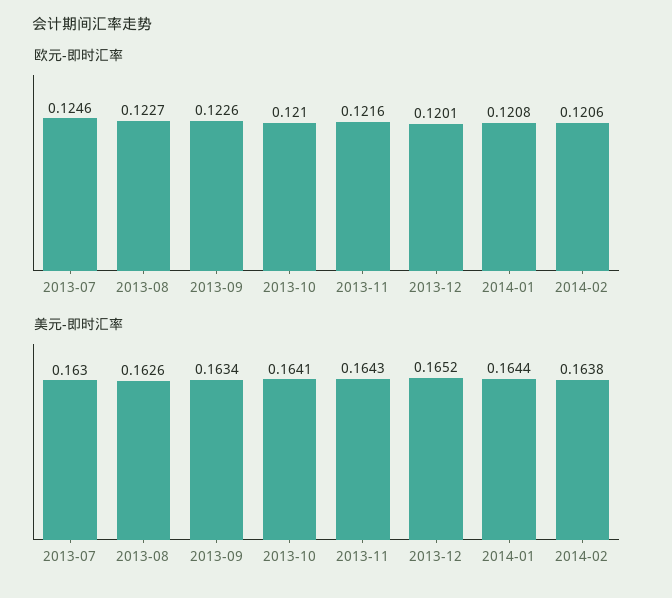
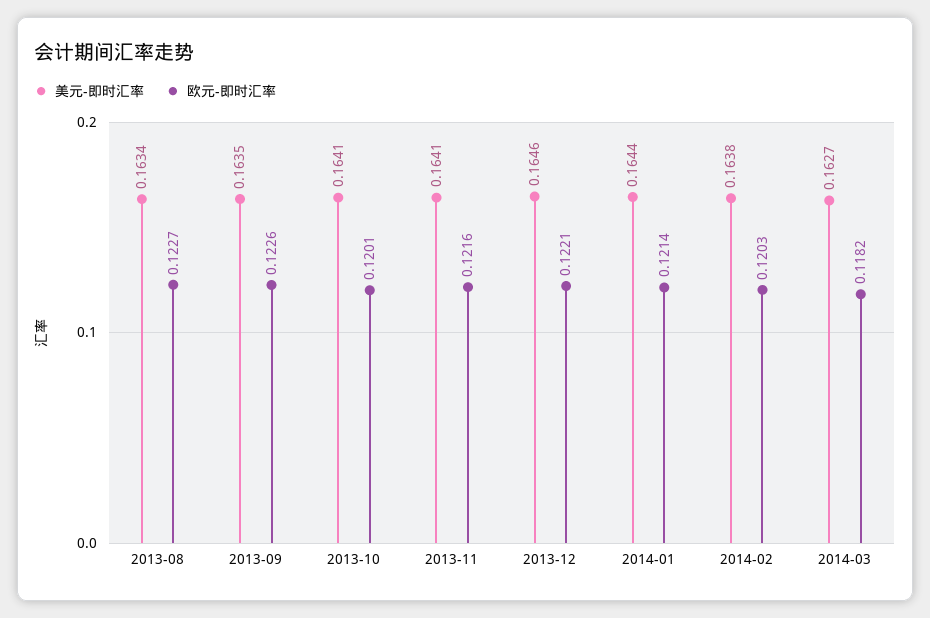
欧元-即时汇率, 2013-07: 0.1246 -> none
欧元-即时汇率, 2013-10: 0.121 -> 0.1201
欧元-即时汇率, 2013-12: 0.1201 -> 0.1221
欧元-即时汇率, 2014-01: 0.1208 -> 0.1214
欧元-即时汇率, 2014-02: 0.1206 -> 0.1203
美元-即时汇率, 2013-07: 0.163 -> none
美元-即时汇率, 2013-08: 0.1626 -> 0.1634
美元-即时汇率, 2013-09: 0.1634 -> 0.1635
美元-即时汇率, 2013-11: 0.1643 -> 0.1641
美元-即时汇率, 2013-12: 0.1652 -> 0.1646
美元-即时汇率, 2014-03: none -> 0.1627
欧元-即时汇率, 2014-03: none -> 0.1182

